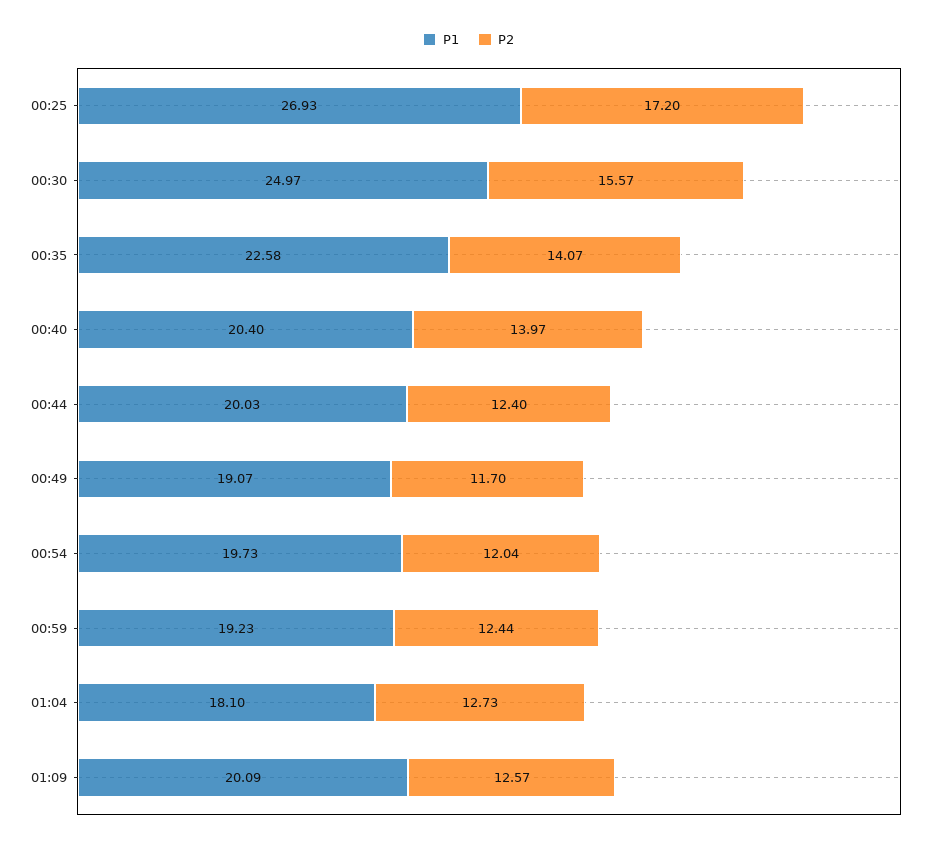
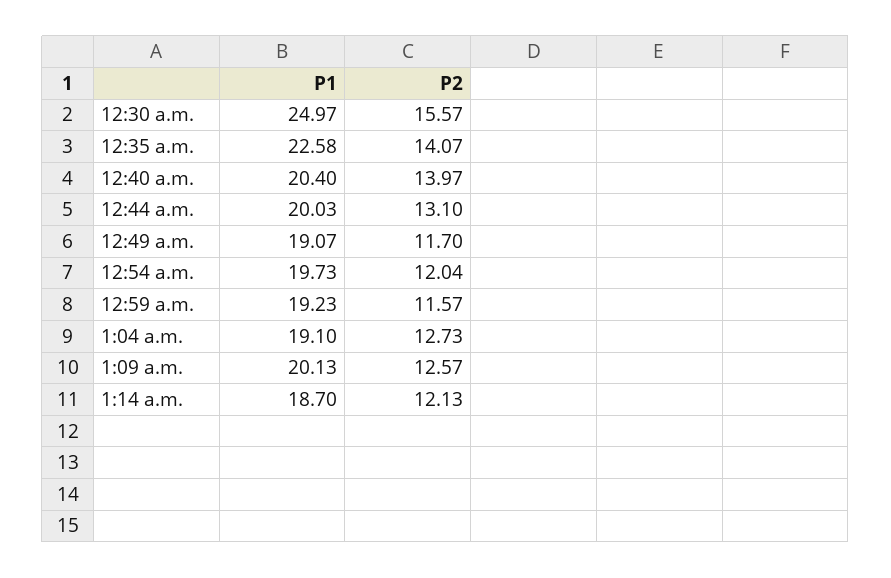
P1, 00:25: 26.93 -> none
P2, 00:25: 17.2 -> none
P2, 00:44: 12.4 -> 13.1
P2, 00:59: 12.44 -> 11.57
P1, 01:04: 18.1 -> 19.1
P1, 01:09: 20.09 -> 20.13
P1, 1:14 a.m.: none -> 18.7
P2, 1:14 a.m.: none -> 12.13

